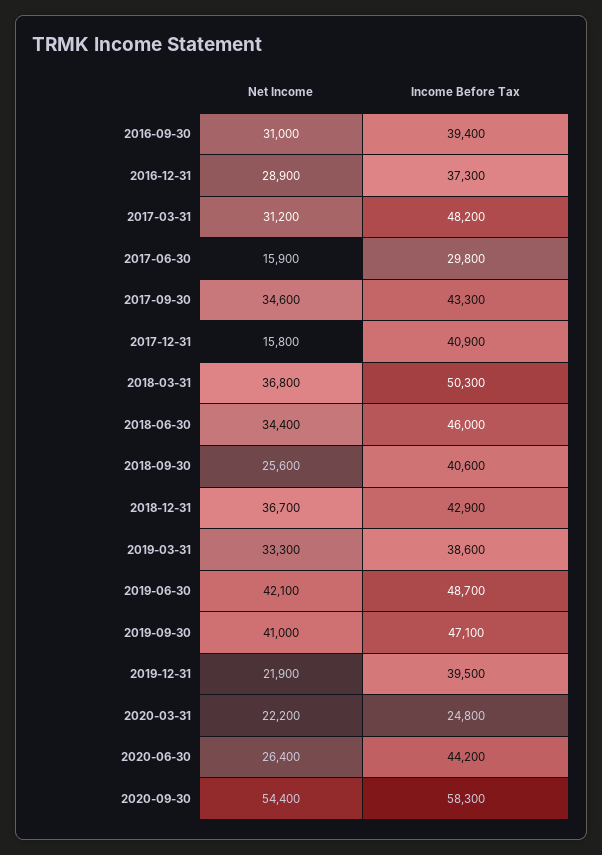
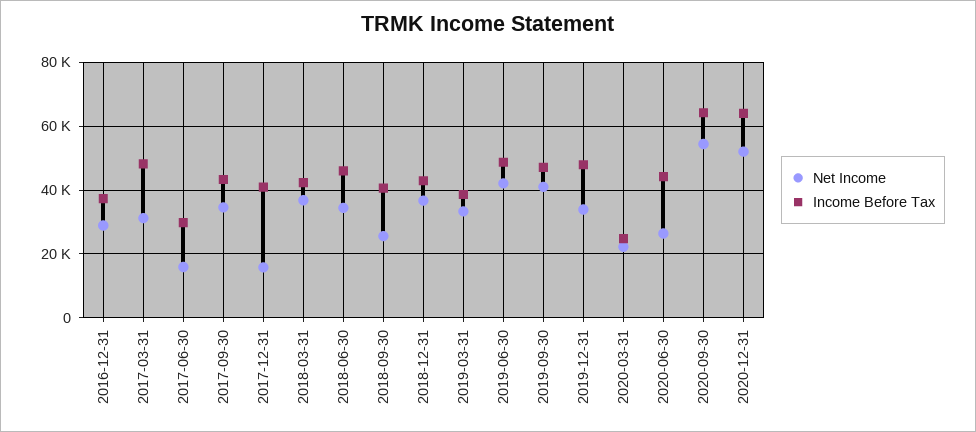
Net Income, 2016-09-30: 31000 -> none
Income Before Tax, 2016-09-30: 39400 -> none
Income Before Tax, 2018-03-31: 50300 -> 42000
Net Income, 2019-12-31: 21900 -> 34000
Income Before Tax, 2019-12-31: 39500 -> 48000
Income Before Tax, 2020-09-30: 58300 -> 64000
Net Income, 2020-12-31: none -> 52000
Income Before Tax, 2020-12-31: none -> 64000

